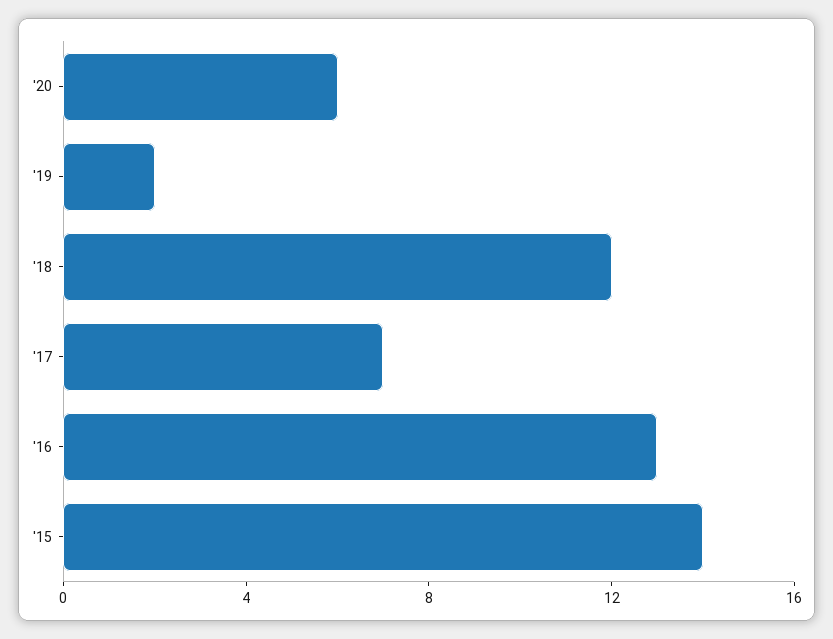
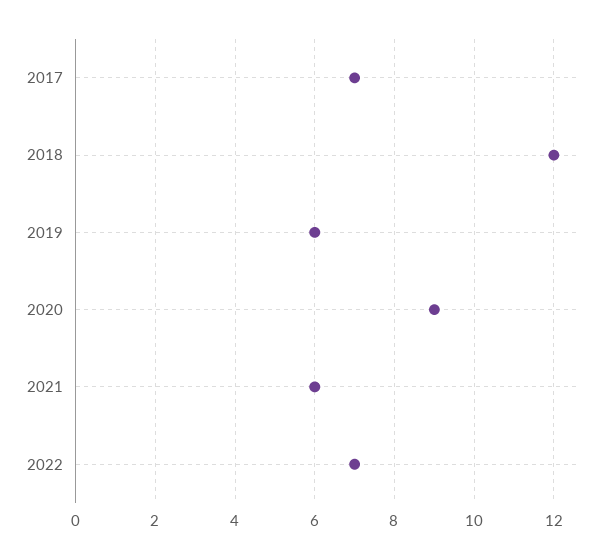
'20: 6 -> 9
'19: 2 -> 6
'16: 13 -> none
'15: 14 -> none
2021: none -> 6
2022: none -> 7

